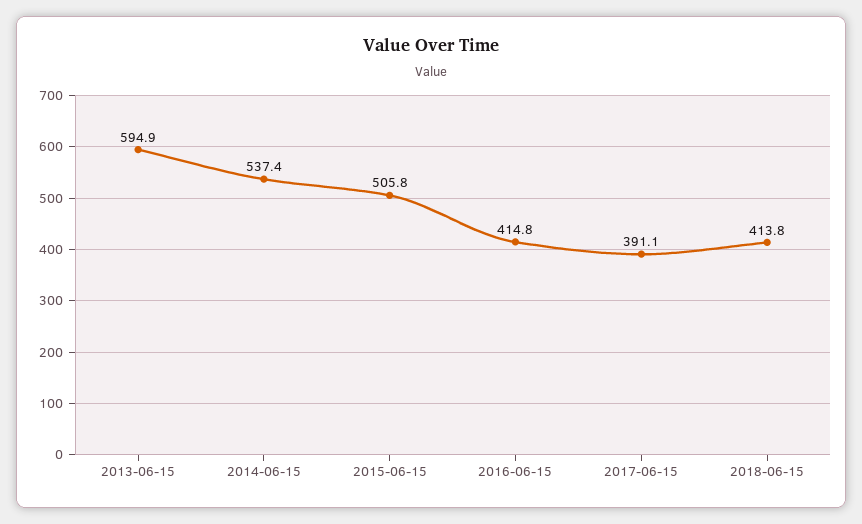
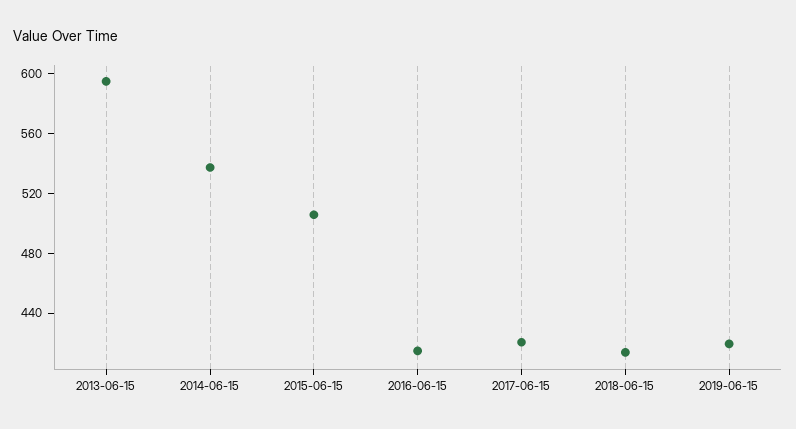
2017-06-15: 391.1 -> 420
2019-06-15: none -> 420

